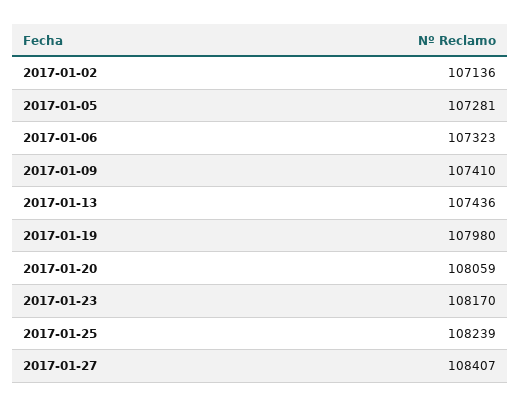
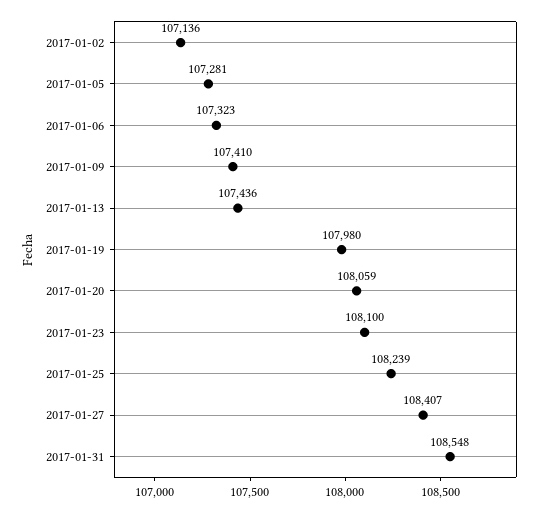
2017-01-23: 108170 -> 108100
2017-01-31: none -> 108548

